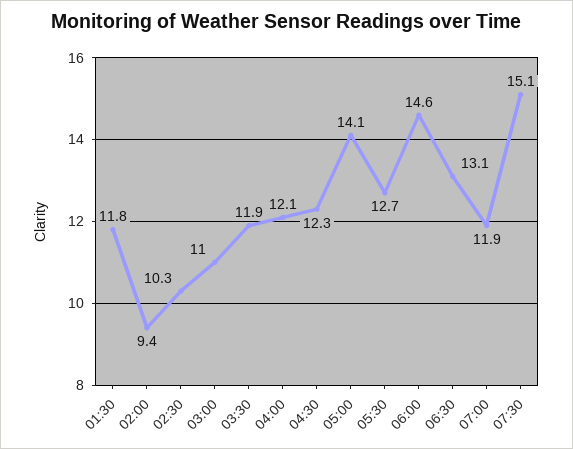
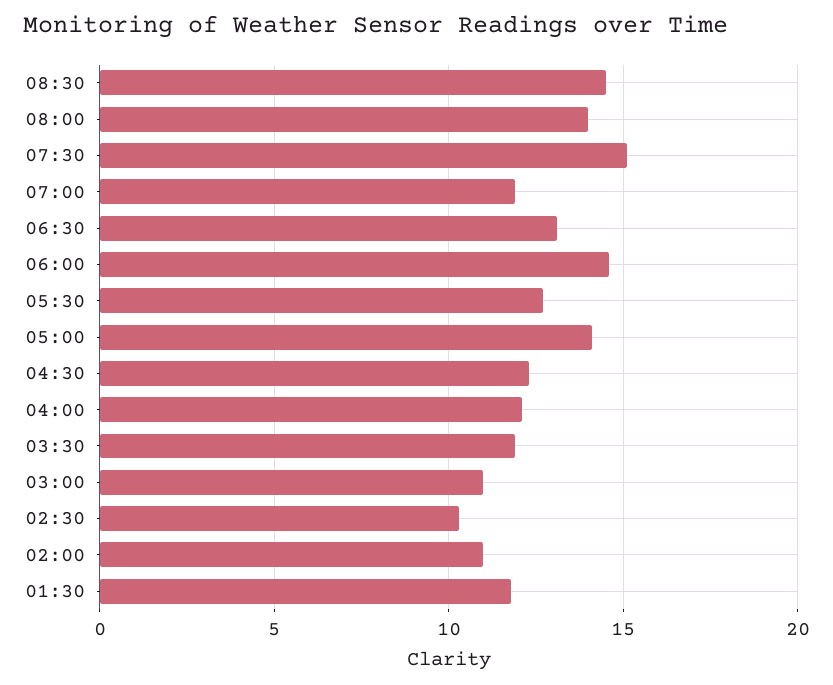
02:00: 9.4 -> 11
08:30: none -> 14.5
08:00: none -> 14

